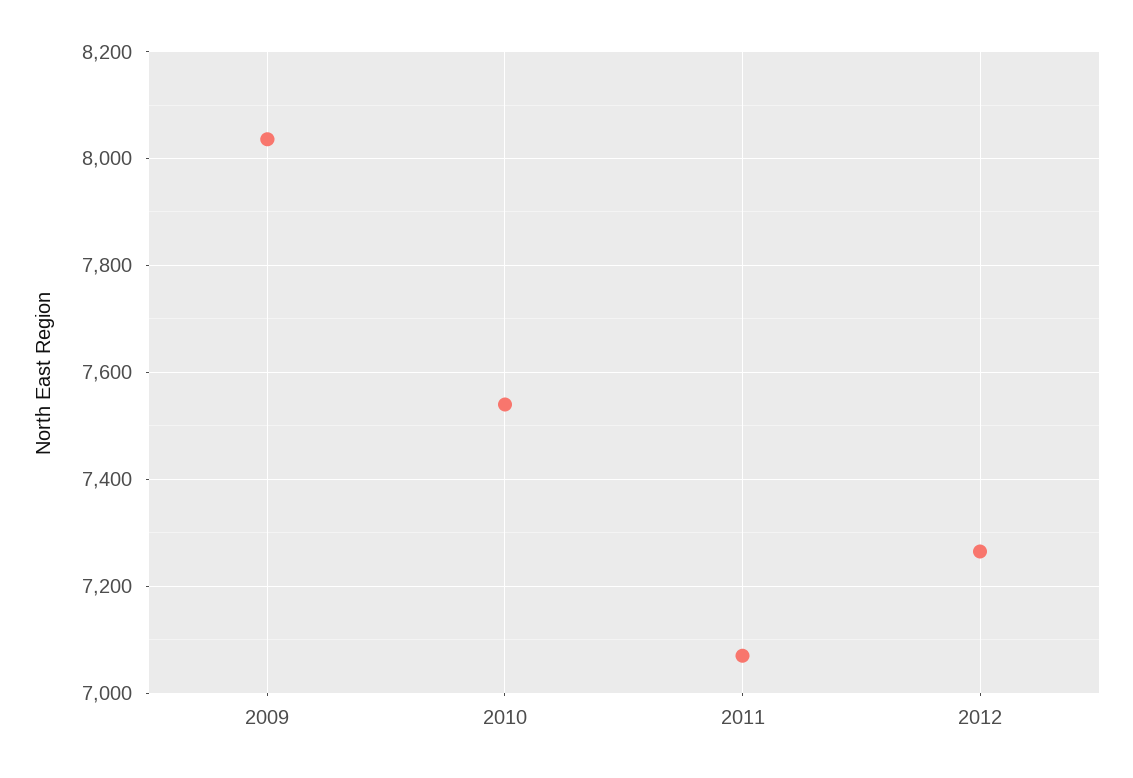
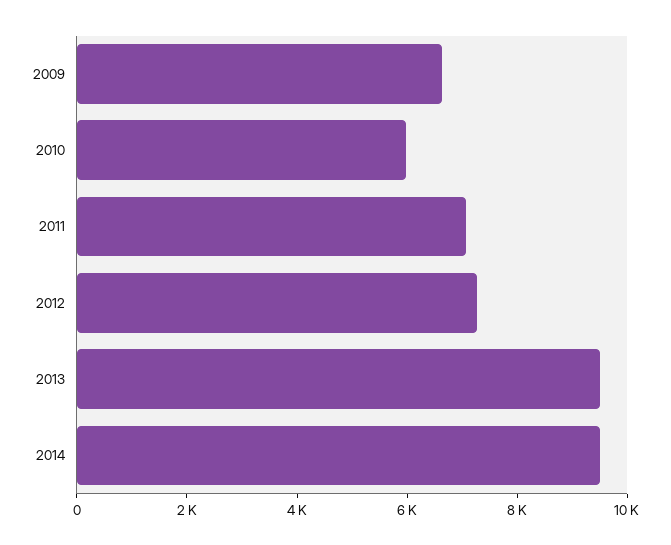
2009: 8040 -> 6500
2010: 7540 -> 6000
2013: none -> 9500
2014: none -> 9500

